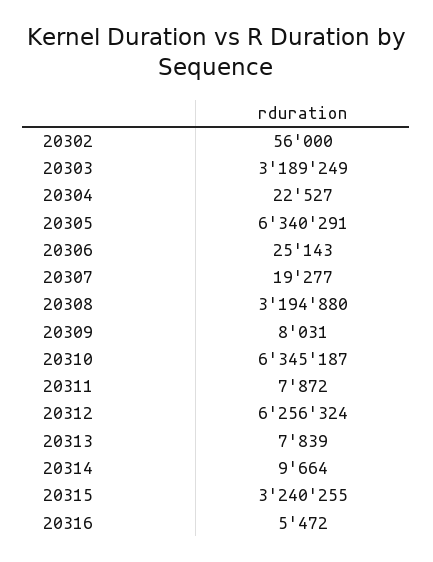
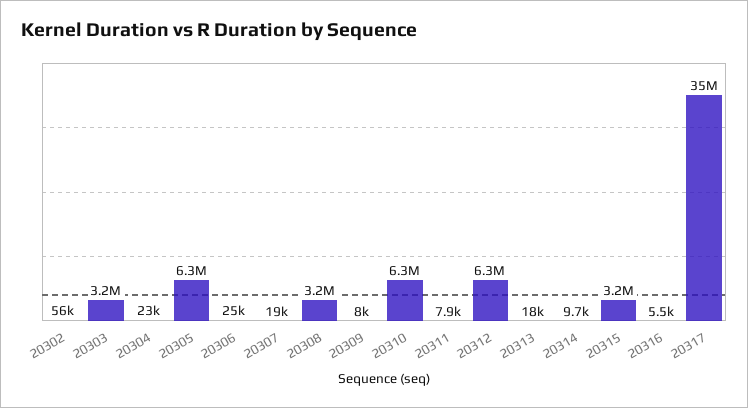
20313: 7839 -> 18000
20317: none -> 35000000

